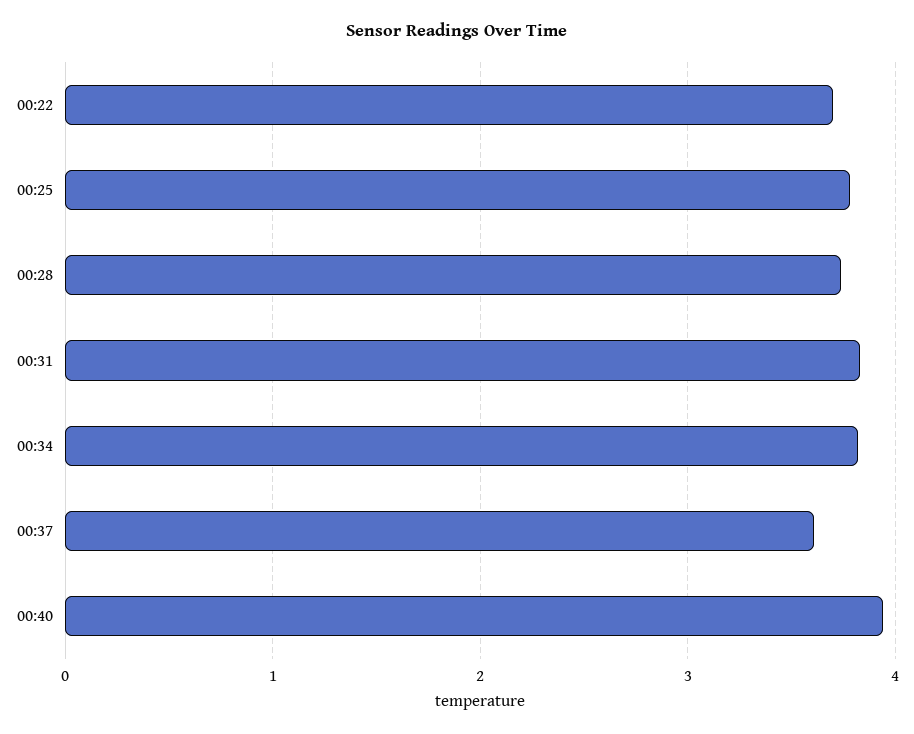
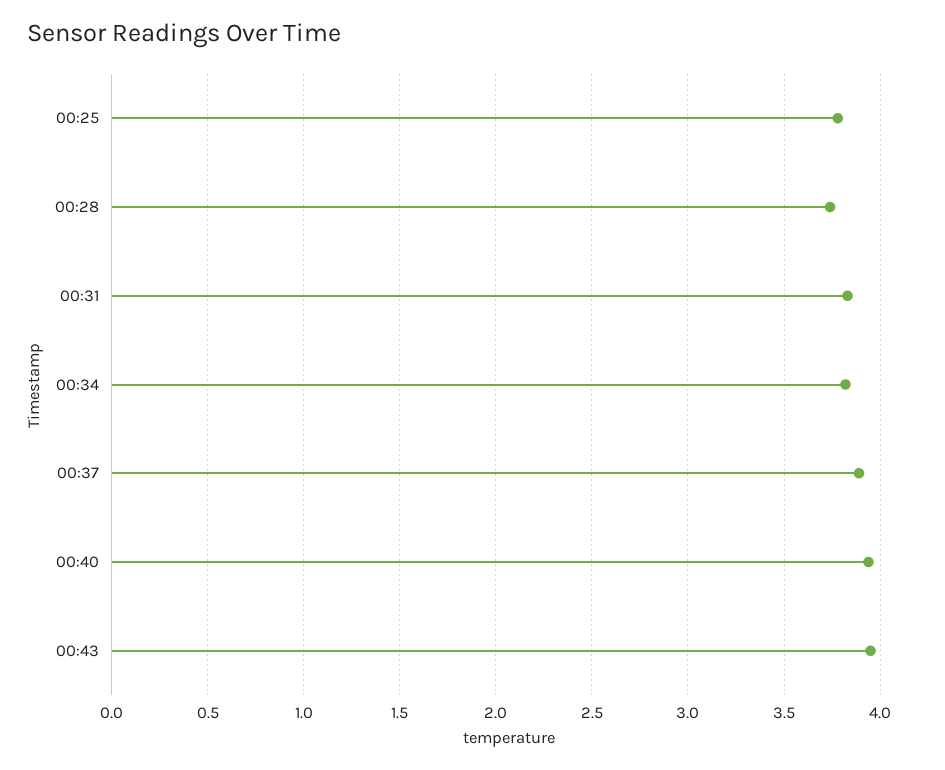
00:22: 3.7 -> none
00:37: 3.6 -> 3.9
00:43: none -> 3.95

